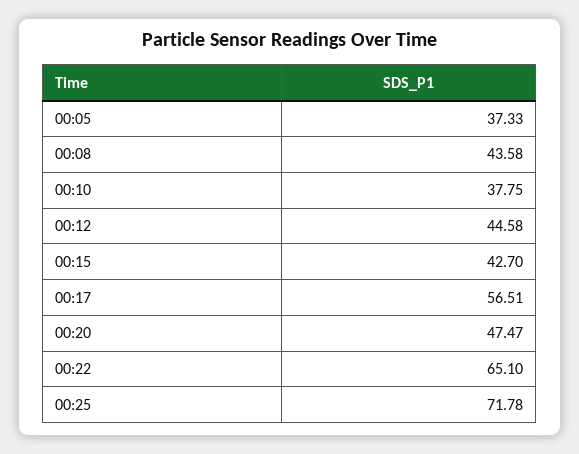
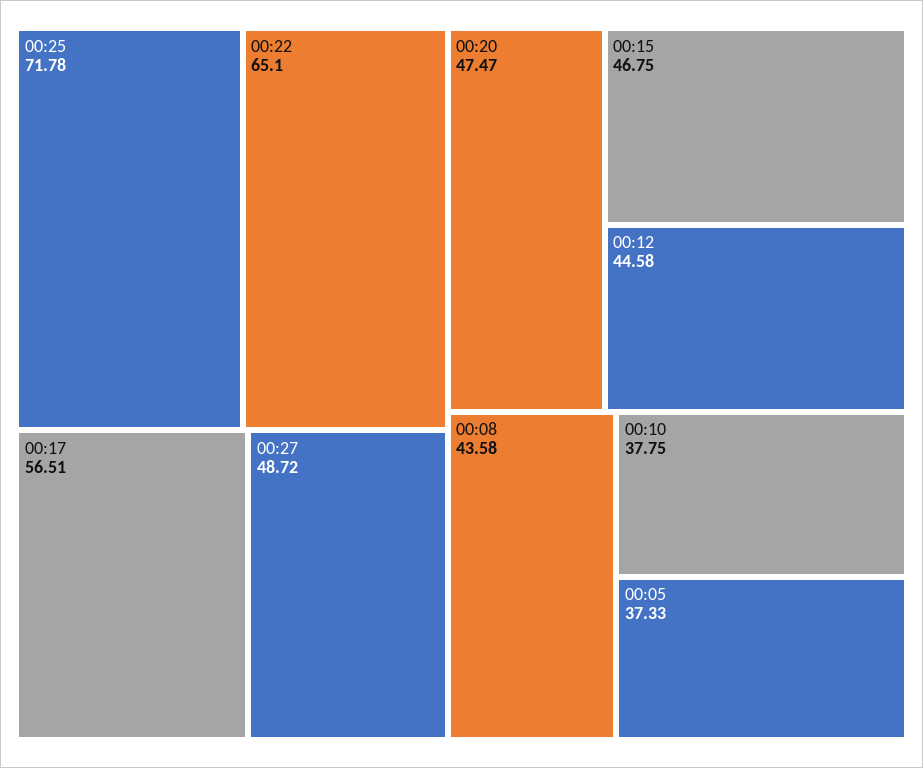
00:15: 42.7 -> 46.75
00:27: none -> 48.72

